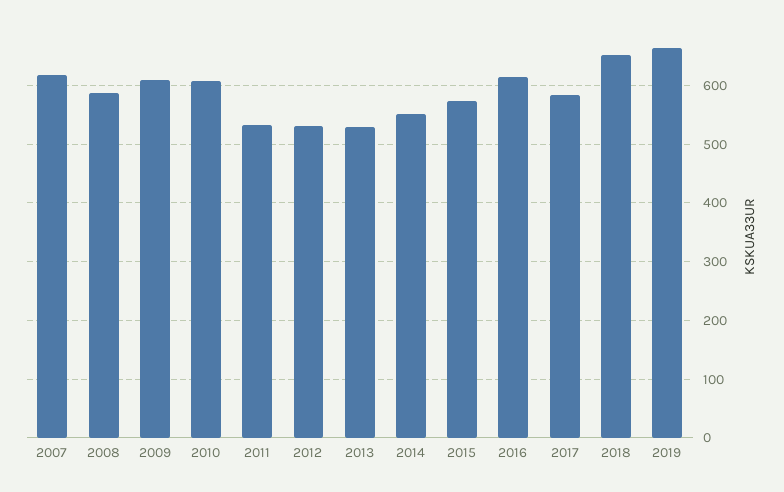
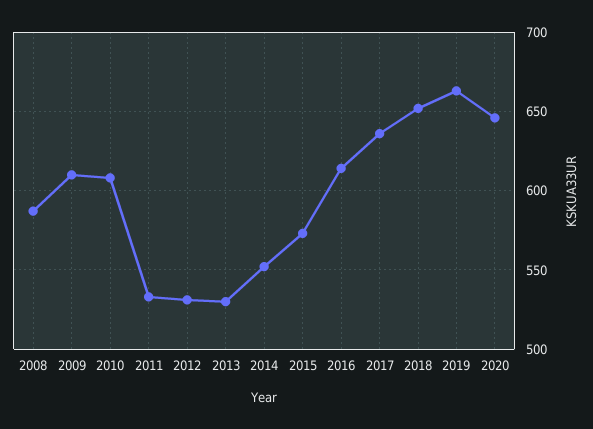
2007: 620 -> none
2017: 580 -> 635
2020: none -> 645

